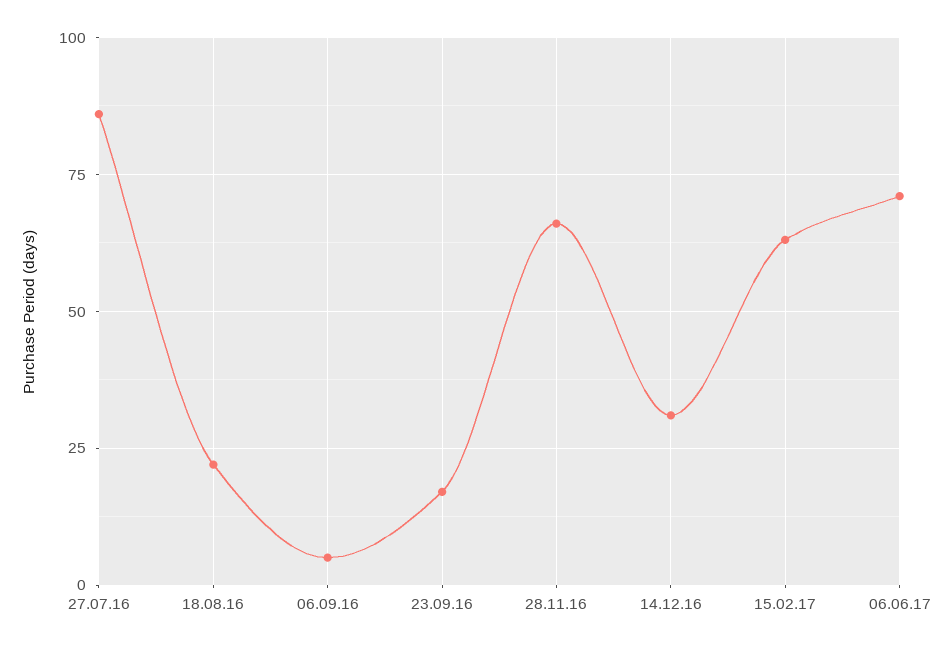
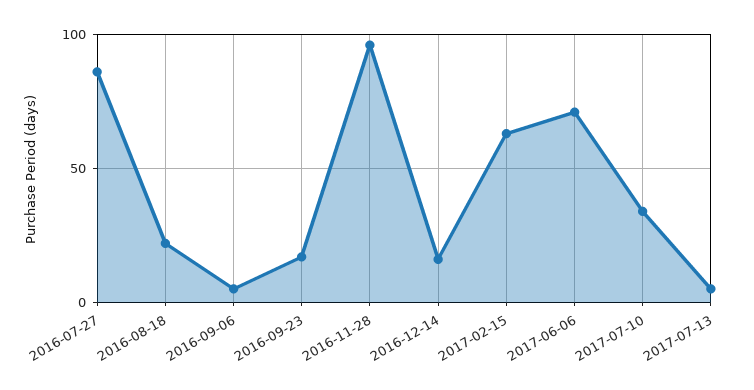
28.11.16: 65 -> 95
14.12.16: 30 -> 15
2017-07-10: none -> 35
2017-07-13: none -> 5

